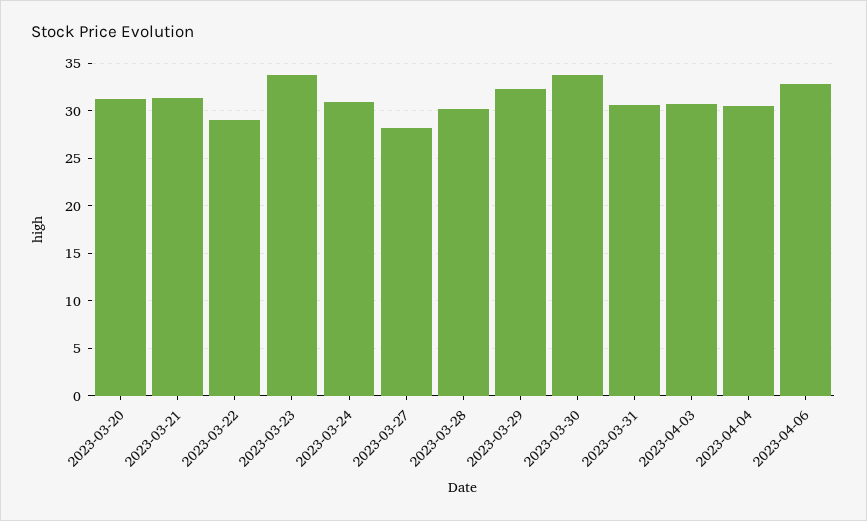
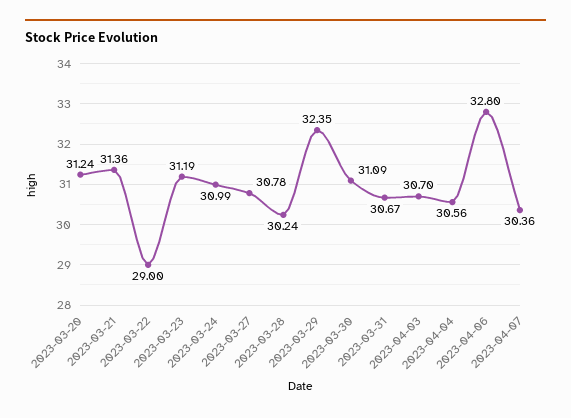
2023-03-23: 34 -> 31.19
2023-03-27: 28 -> 30.78
2023-03-30: 34 -> 31.09
2023-04-07: none -> 30.36

